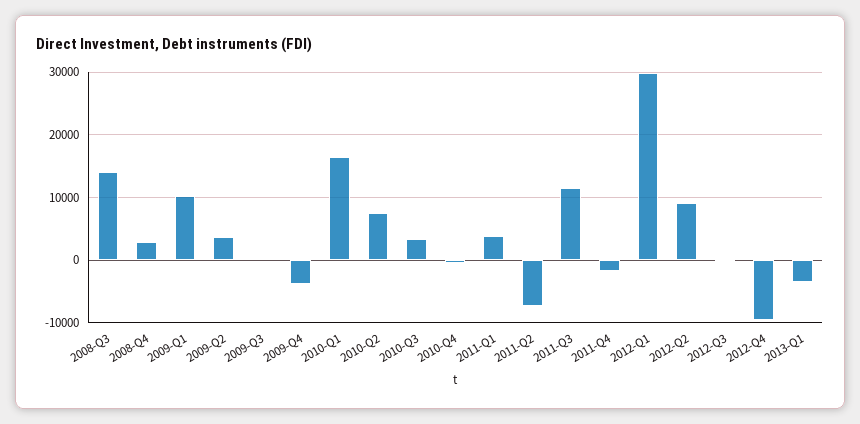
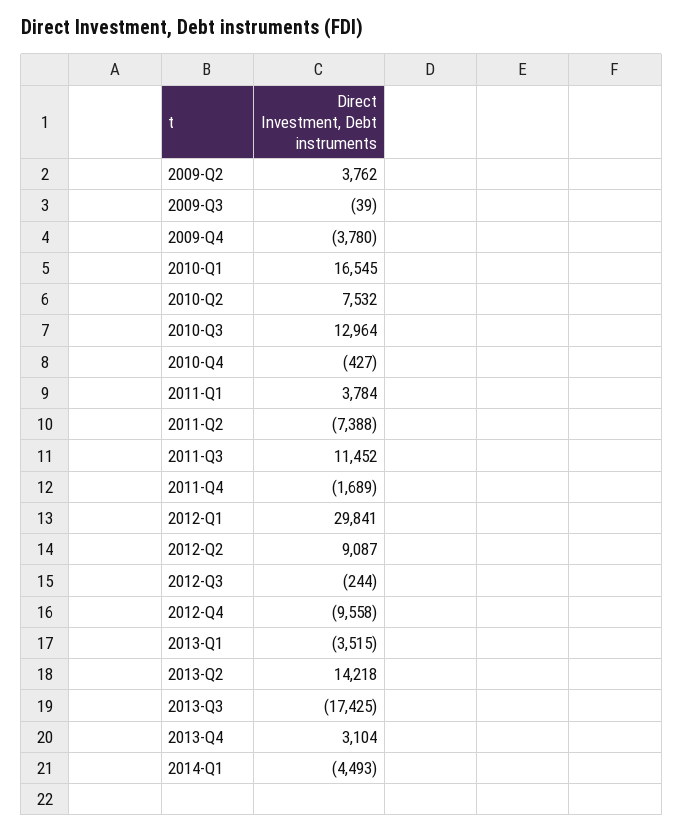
2008-Q3: 14000 -> none
2008-Q4: 3000 -> none
2009-Q1: 10000 -> none
2010-Q3: 3000 -> 12964
2013-Q2: none -> 14218
2013-Q3: none -> -17425
2013-Q4: none -> 3104
2014-Q1: none -> -4493

